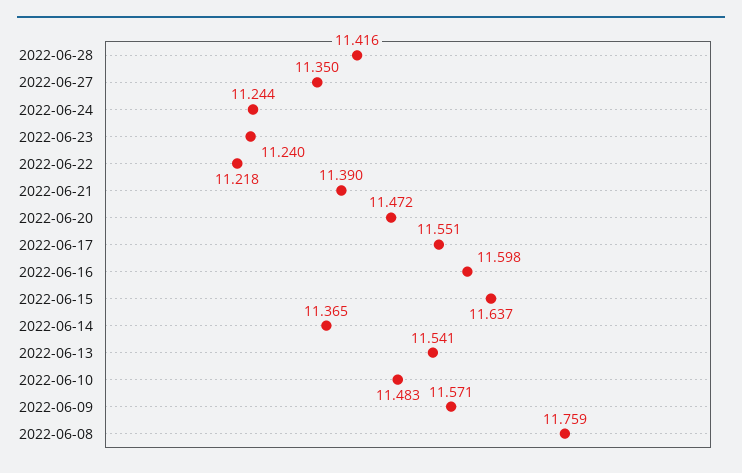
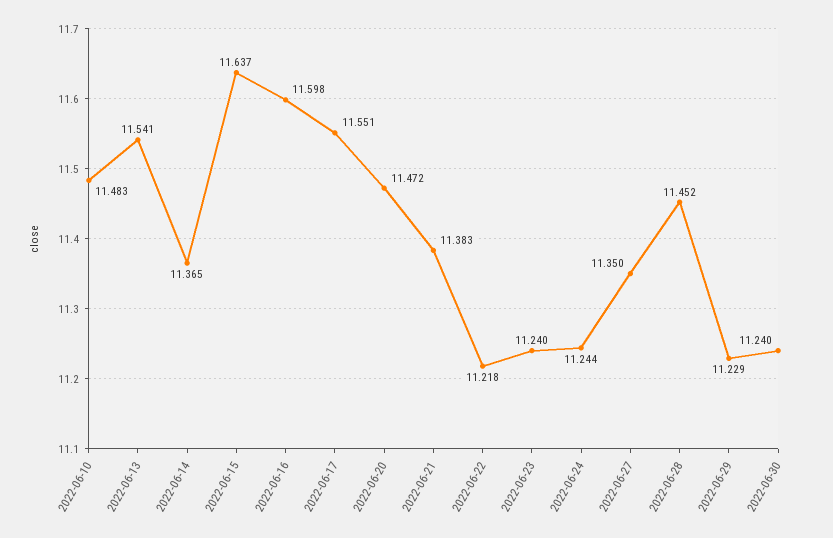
2022-06-28: 11.416 -> 11.452
2022-06-21: 11.39 -> 11.383
2022-06-09: 11.571 -> none
2022-06-08: 11.759 -> none
2022-06-29: none -> 11.229
2022-06-30: none -> 11.24

